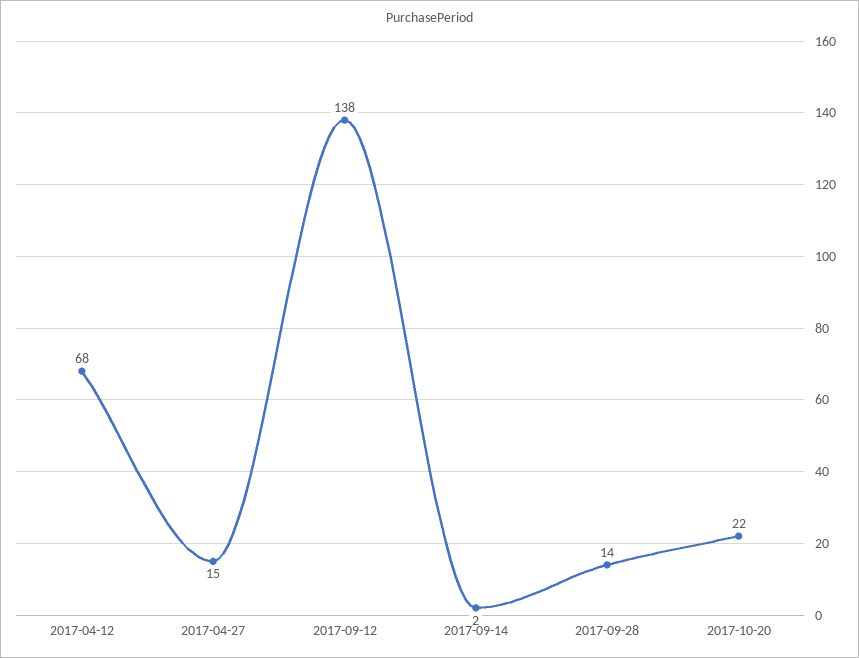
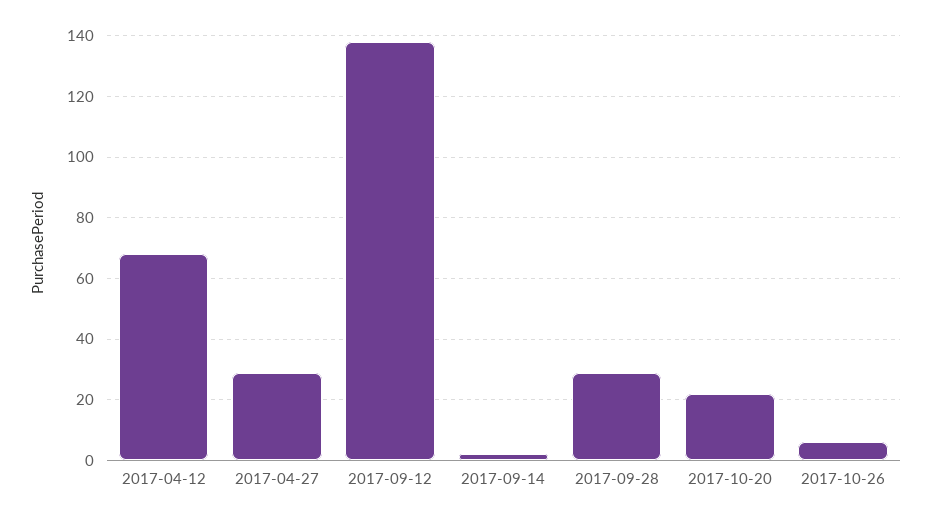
2017-04-27: 15 -> 30
2017-09-28: 14 -> 30
2017-10-26: none -> 5

